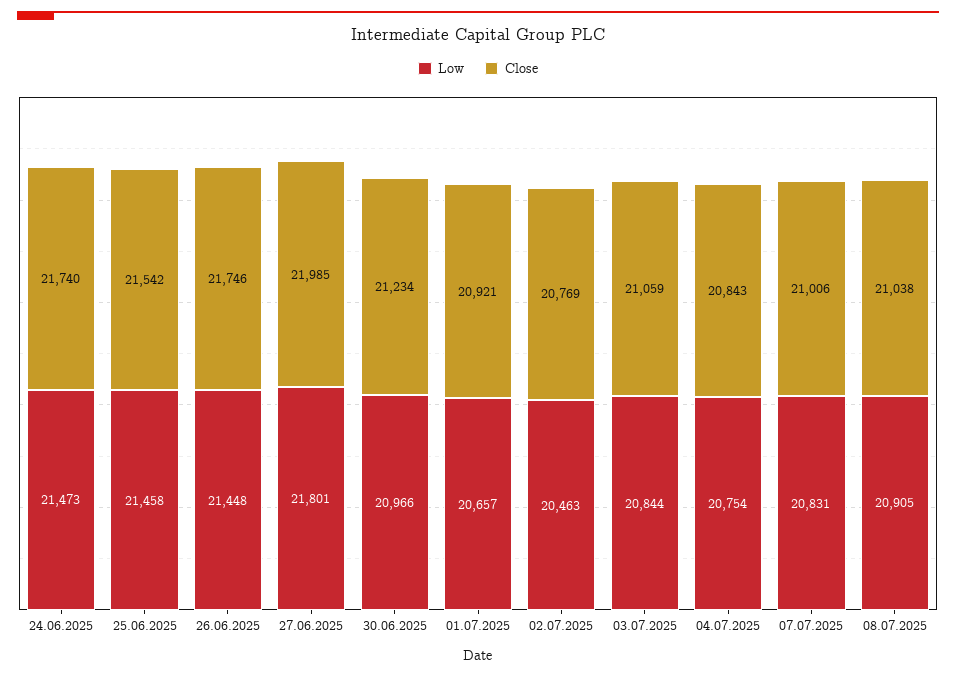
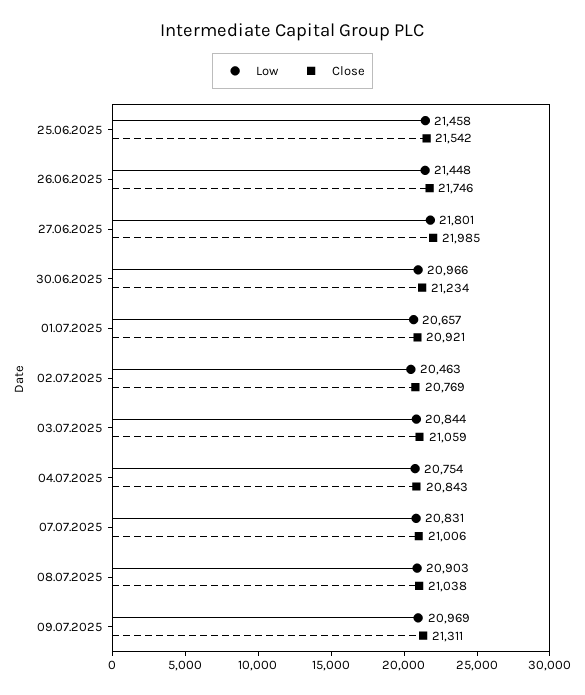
Low, 24.06.2025: 21473 -> none
Close, 24.06.2025: 21740 -> none
Low, 08.07.2025: 20905 -> 20903
Low, 09.07.2025: none -> 20969
Close, 09.07.2025: none -> 21311

